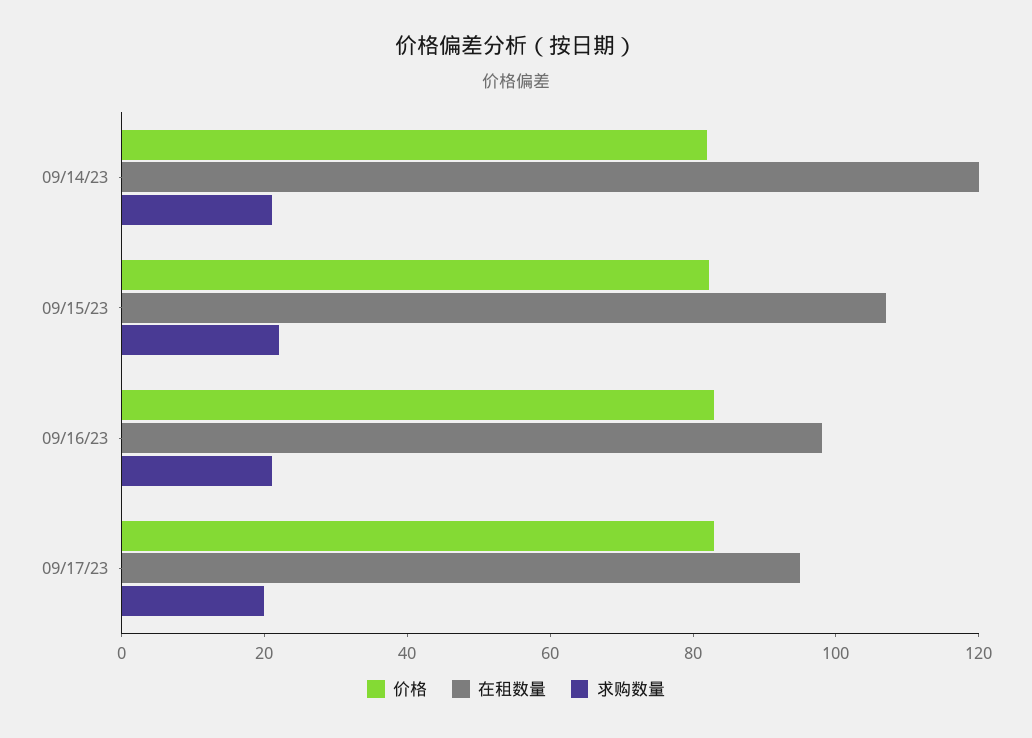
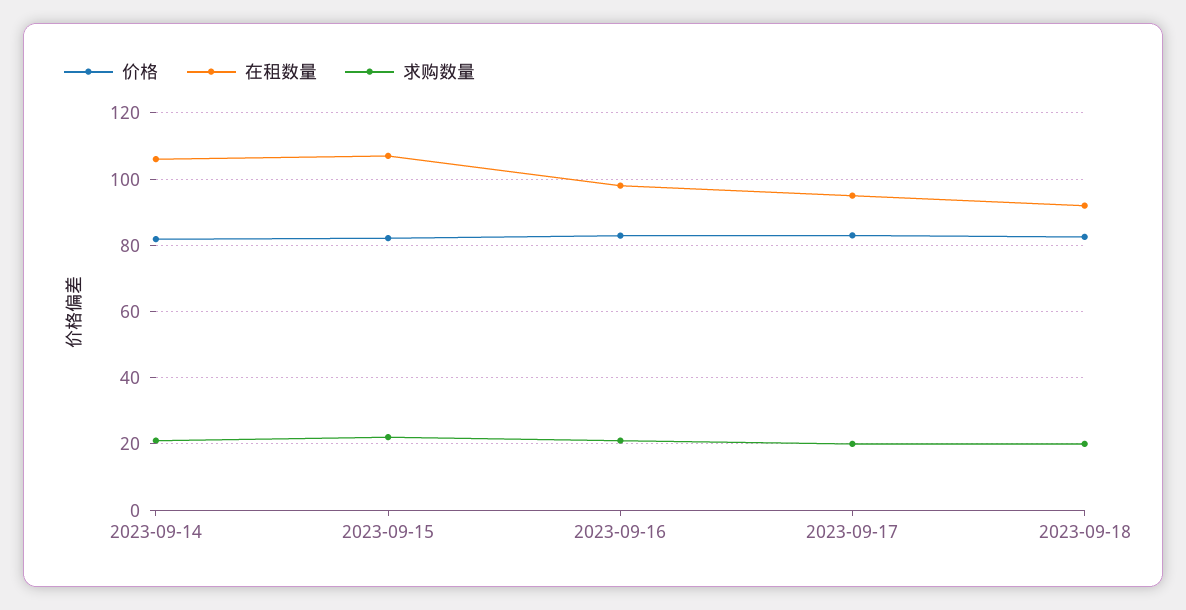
在租数量, 09/14/23: 120 -> 106
价格, 2023-09-18: none -> 82
在租数量, 2023-09-18: none -> 92
求购数量, 2023-09-18: none -> 20

